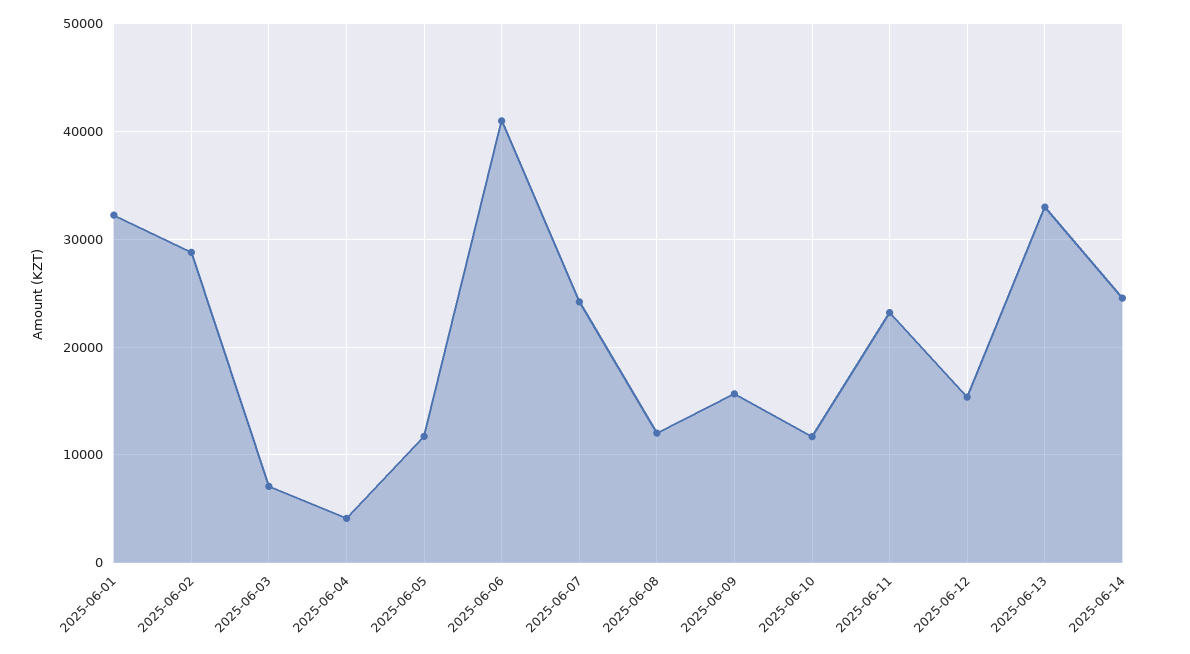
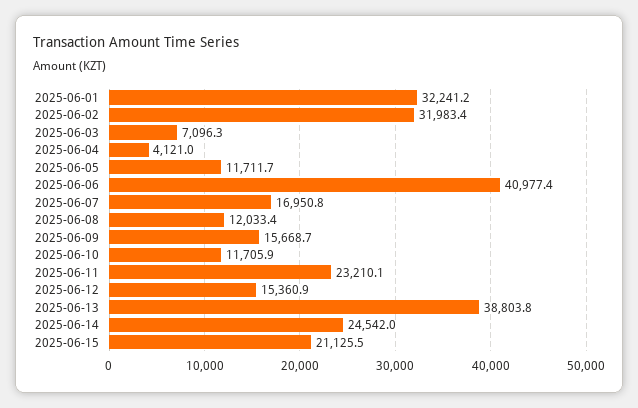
2025-06-02: 29000 -> 31983.4
2025-06-07: 24000 -> 16950.8
2025-06-13: 33000 -> 38803.8
2025-06-15: none -> 21125.5

